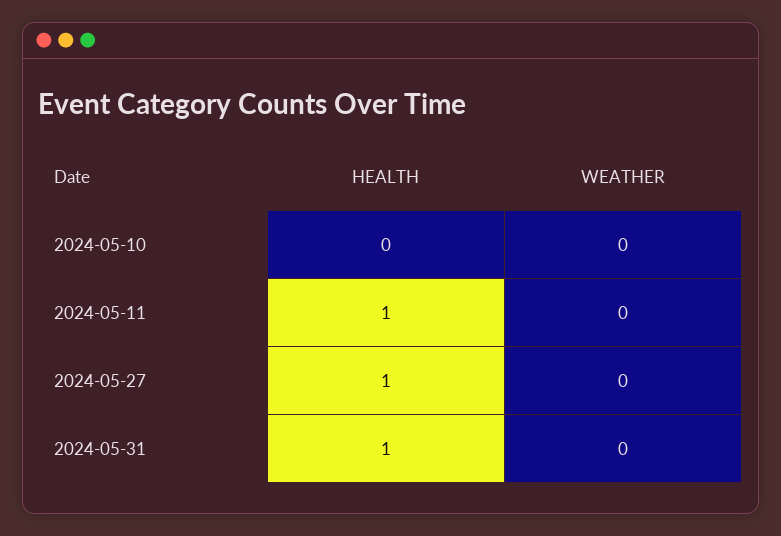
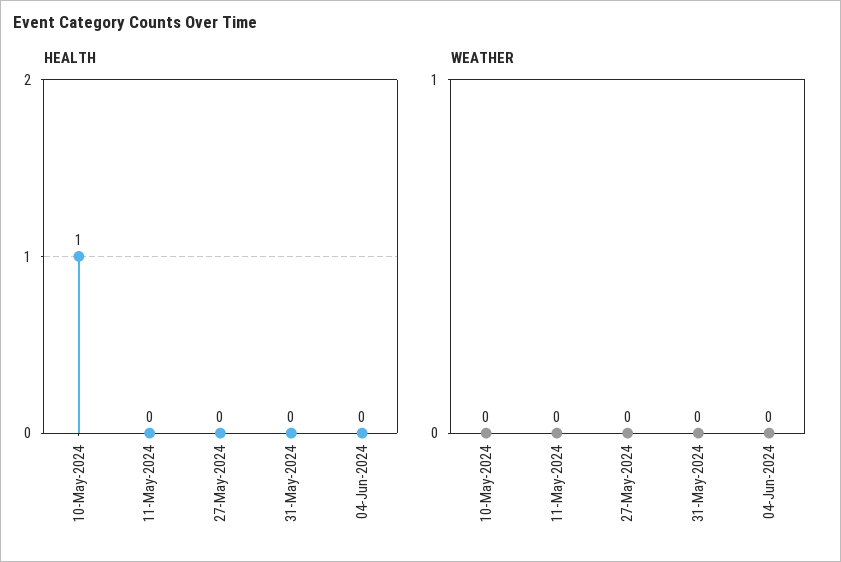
HEALTH, 2024-05-10: 0 -> 1
HEALTH, 2024-05-11: 1 -> 0
HEALTH, 2024-05-27: 1 -> 0
HEALTH, 2024-05-31: 1 -> 0
HEALTH, 04-Jun-2024: none -> 0
WEATHER, 04-Jun-2024: none -> 0

